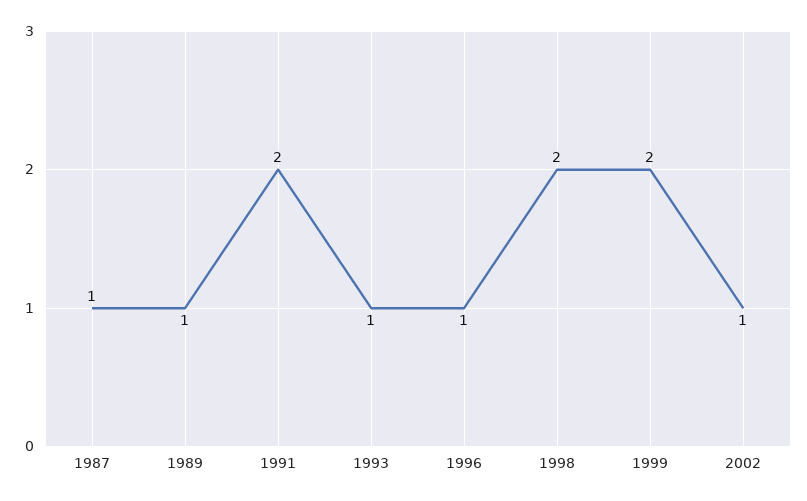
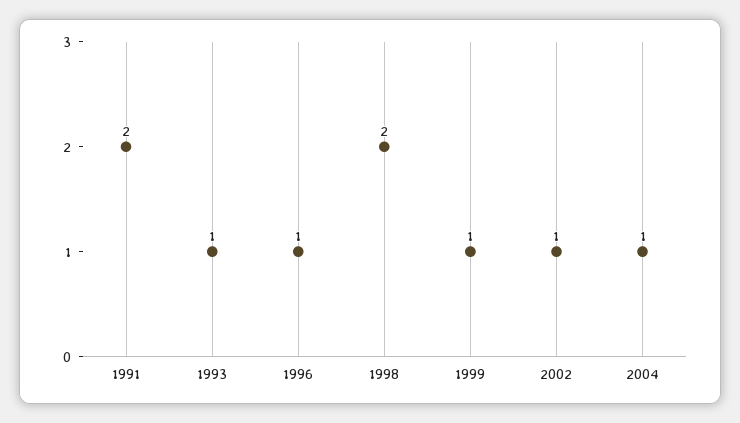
1987: 1 -> none
1989: 1 -> none
1999: 2 -> 1
2004: none -> 1

